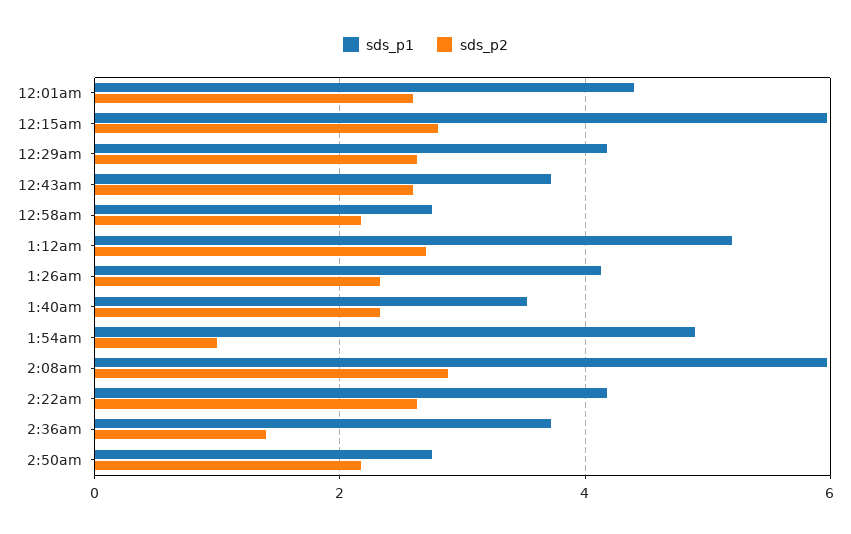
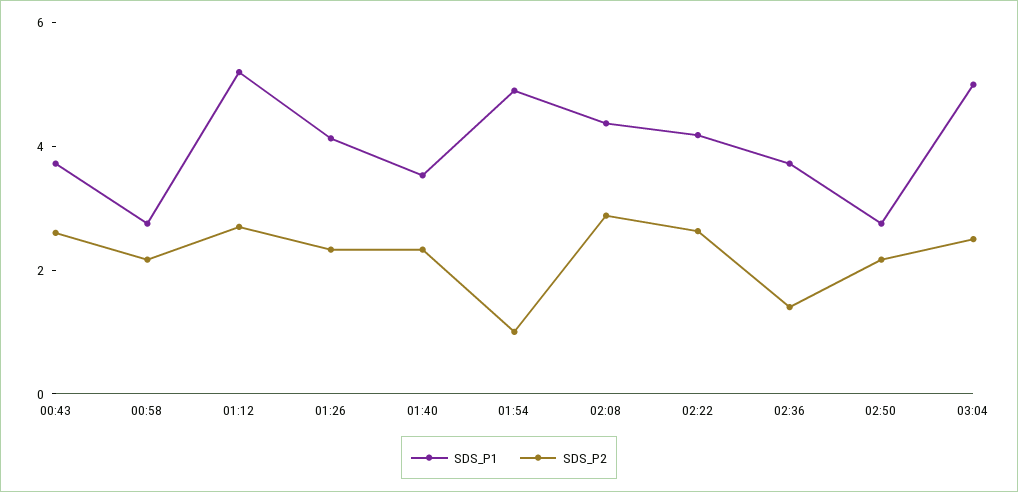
sds_p1, 12:01am: 4.4 -> none
sds_p2, 12:01am: 2.6 -> none
sds_p1, 12:15am: 6 -> none
sds_p2, 12:15am: 2.8 -> none
sds_p1, 12:29am: 4.2 -> none
sds_p2, 12:29am: 2.6 -> none
sds_p1, 2:08am: 6 -> 4.5
sds_p1, 03:04: none -> 5
sds_p2, 03:04: none -> 2.5

